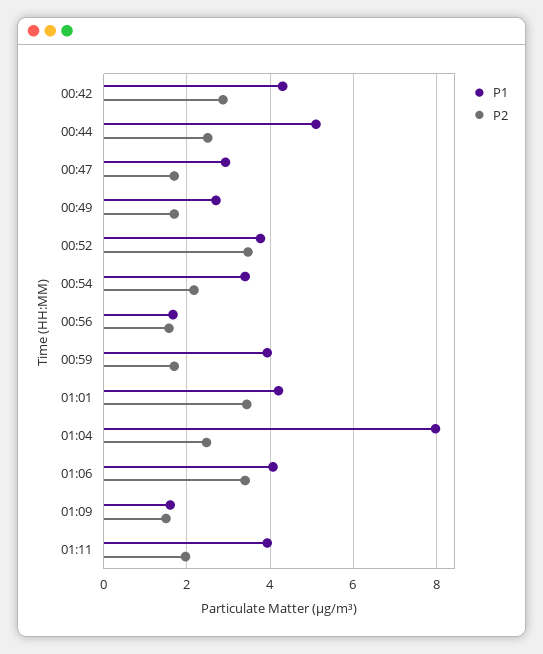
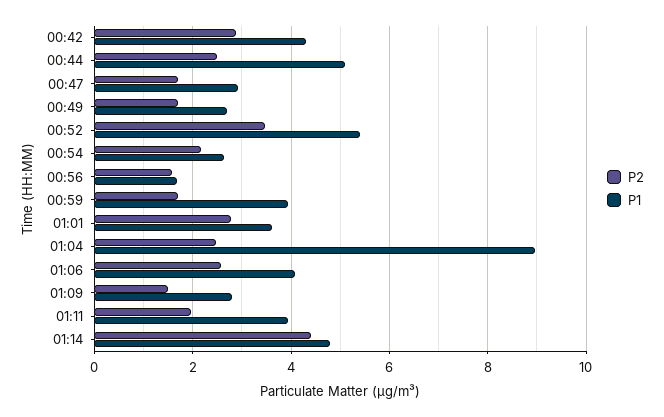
P1, 00:52: 3.8 -> 5.4
P1, 00:54: 3.4 -> 2.6
P1, 01:01: 4.2 -> 3.6
P2, 01:01: 3.4 -> 2.8
P1, 01:04: 8 -> 9
P2, 01:06: 3.4 -> 2.6
P1, 01:09: 1.6 -> 2.8
P2, 01:14: none -> 4.4
P1, 01:14: none -> 4.8

